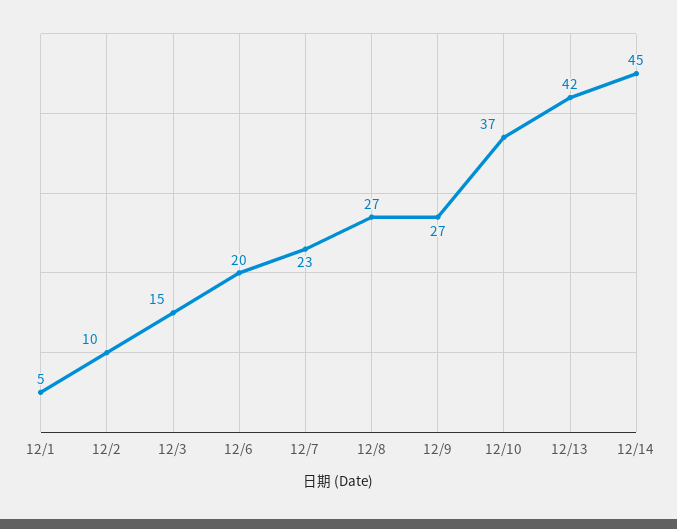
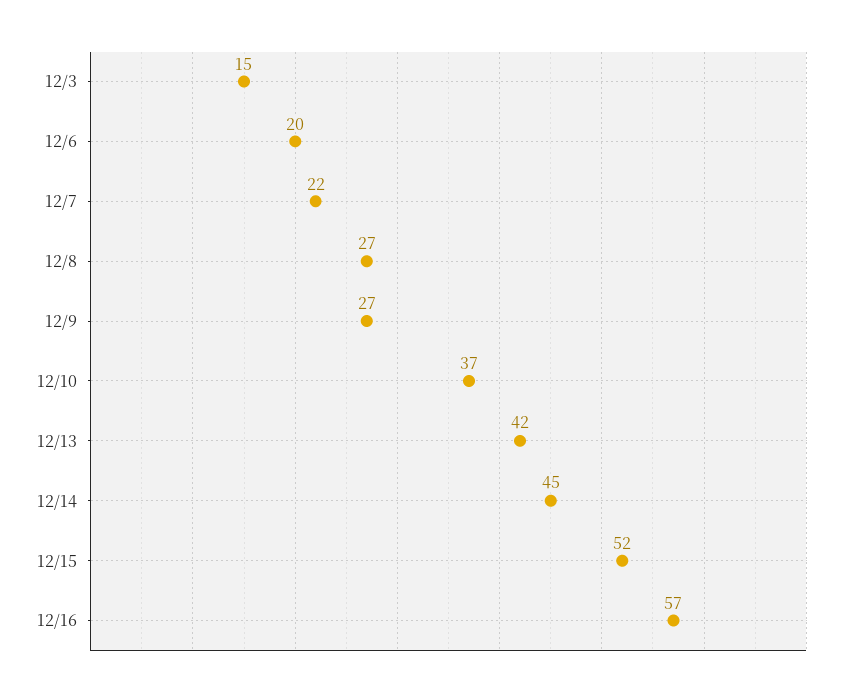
12/1: 5 -> none
12/2: 10 -> none
12/7: 23 -> 22
12/15: none -> 52
12/16: none -> 57

